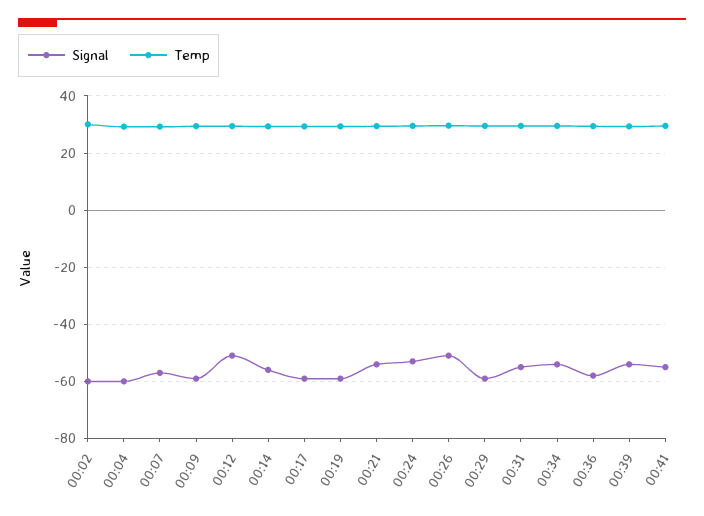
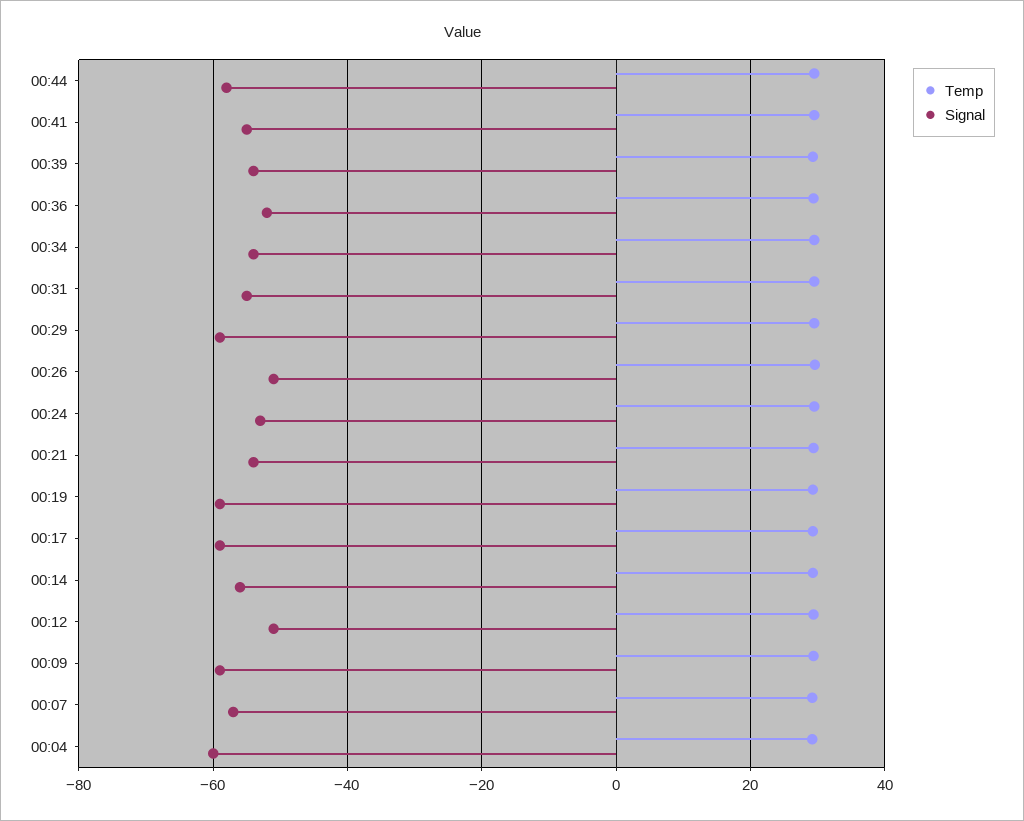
Signal, 00:02: -60 -> none
Temp, 00:02: 30 -> none
Signal, 00:36: -57.5 -> -52
Temp, 00:44: none -> 30
Signal, 00:44: none -> -58

